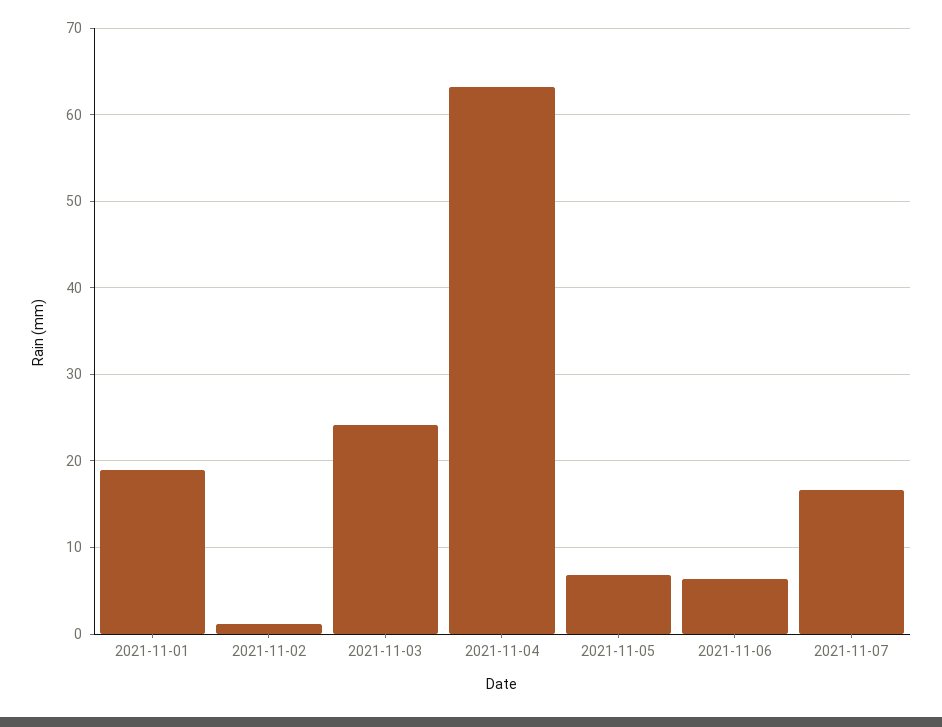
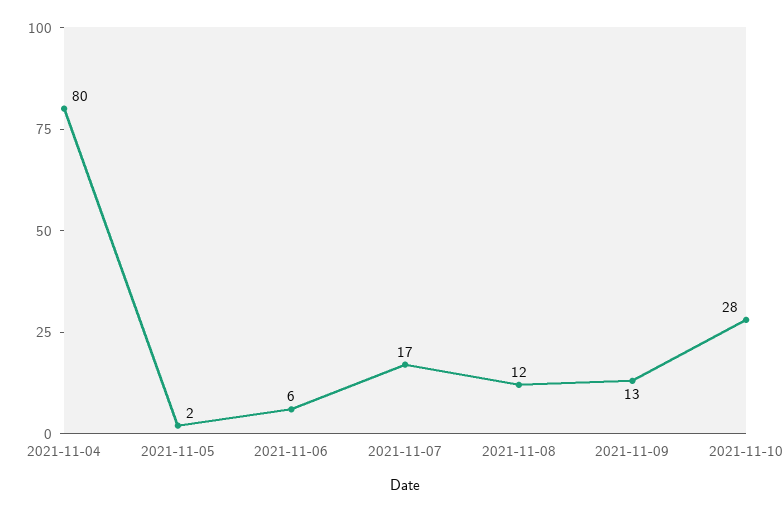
2021-11-01: 19 -> none
2021-11-02: 1 -> none
2021-11-03: 24 -> none
2021-11-04: 63 -> 80
2021-11-05: 7 -> 2
2021-11-08: none -> 12
2021-11-09: none -> 13
2021-11-10: none -> 28

